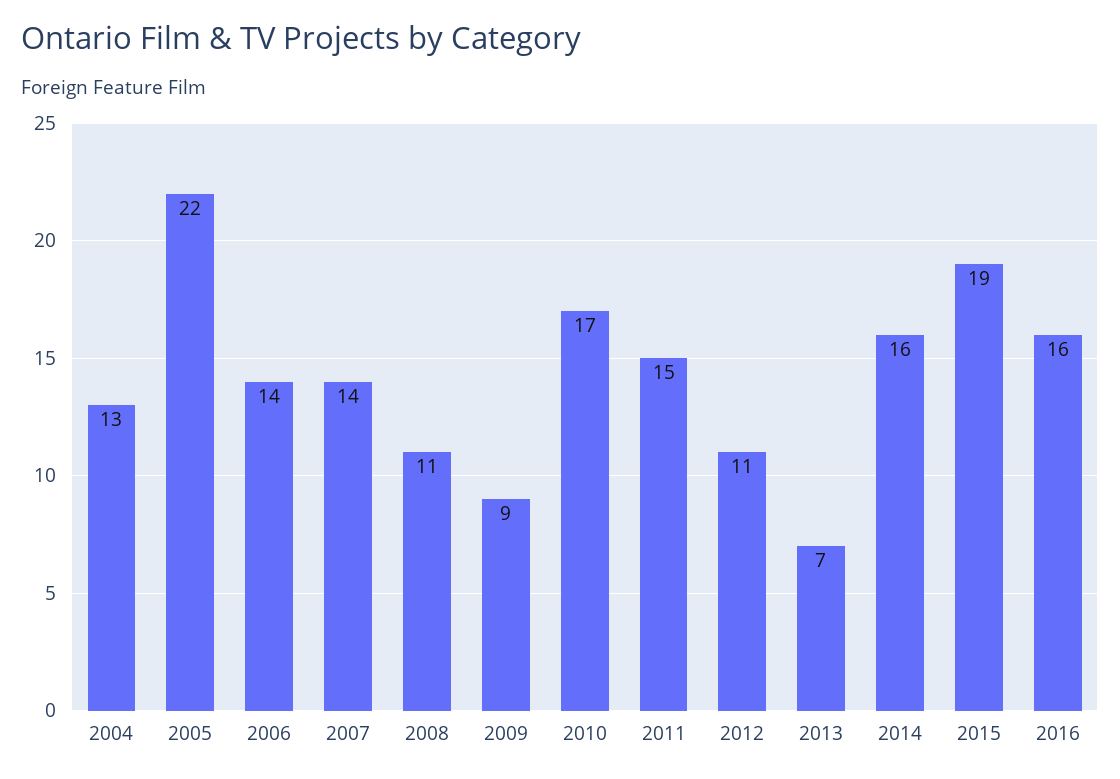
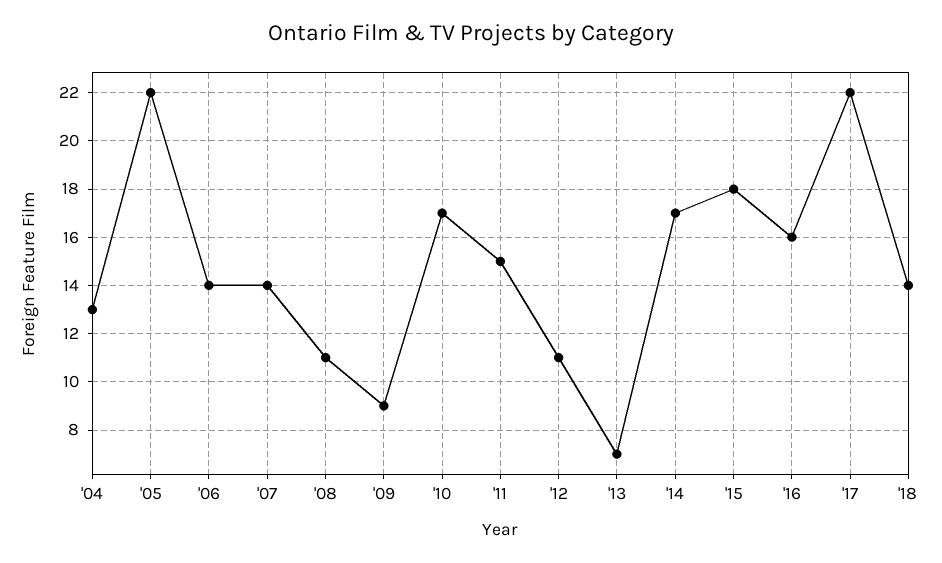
2014: 16 -> 17
2015: 19 -> 18
'17: none -> 22
'18: none -> 14

